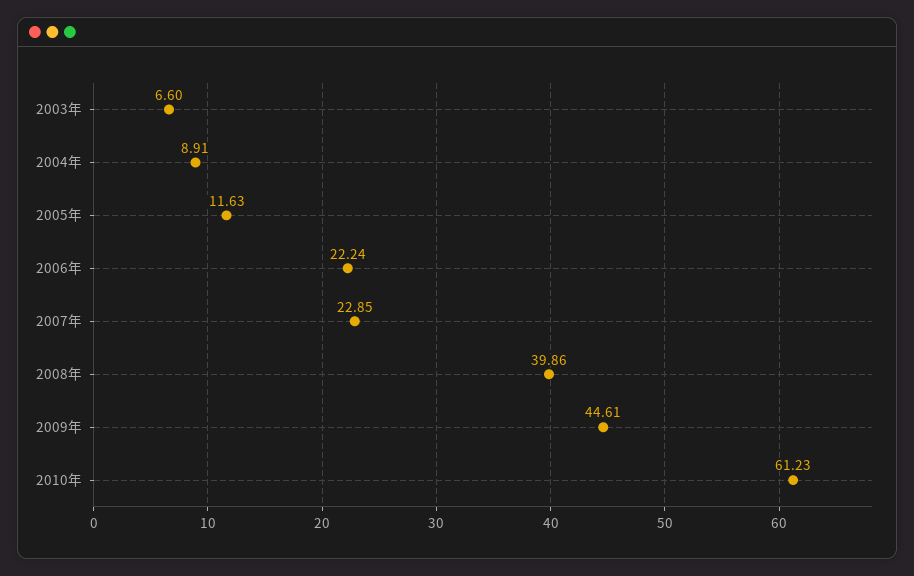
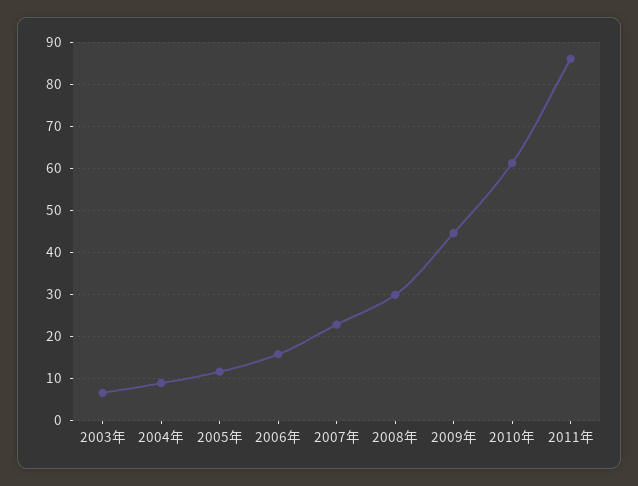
2006年: 22.24 -> 16
2008年: 39.86 -> 30
2011年: none -> 86

